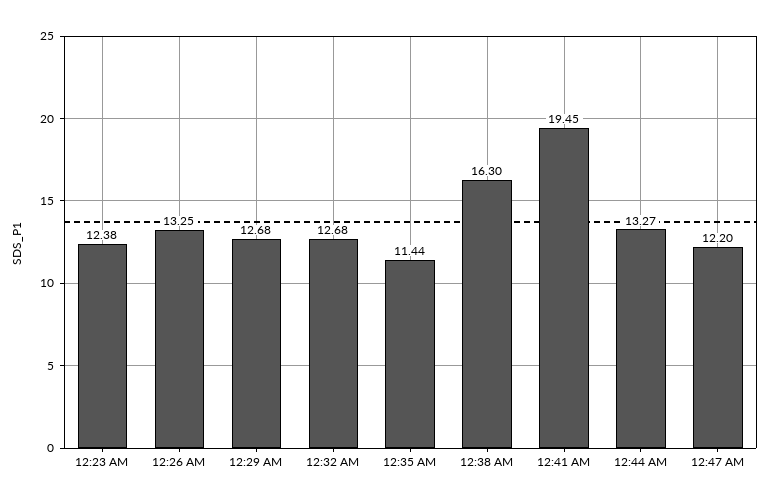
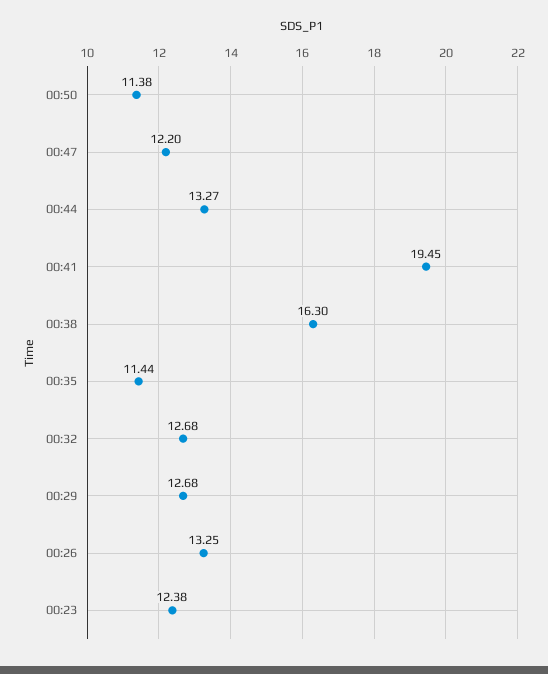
00:50: none -> 11.38

